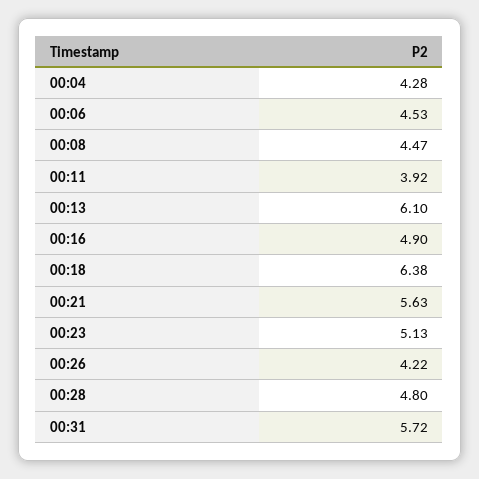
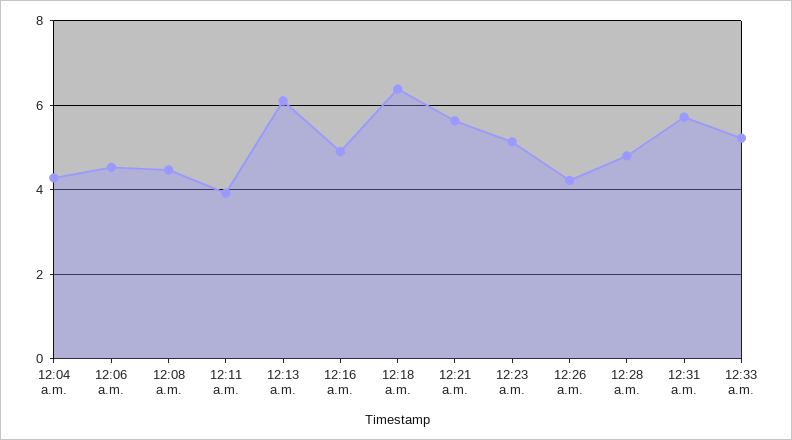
12:33 a.m.: none -> 5.2

